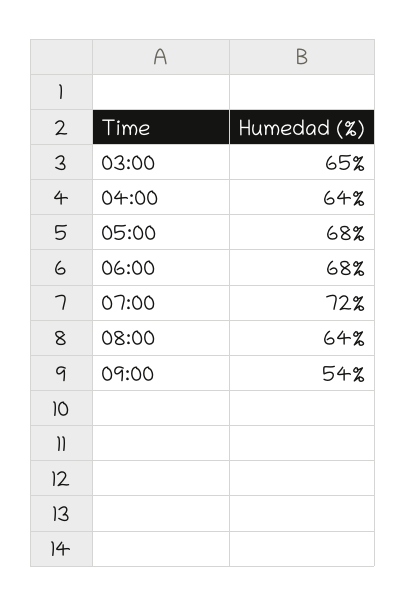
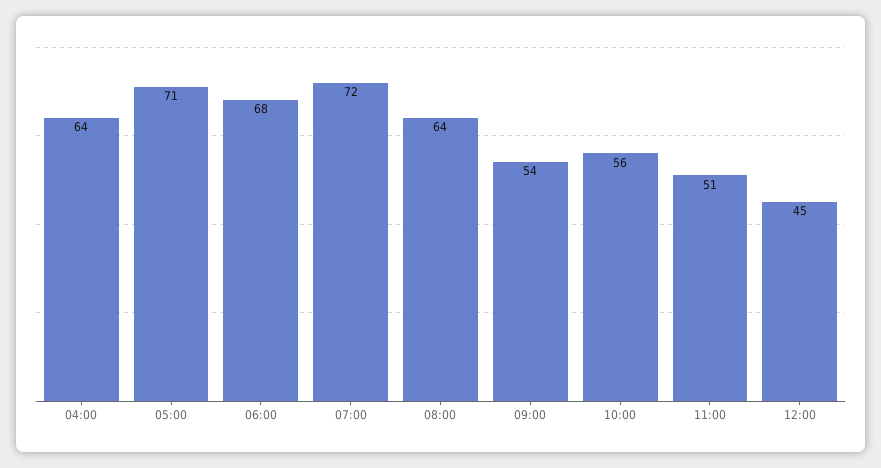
03:00: 65 -> none
05:00: 68 -> 71
10:00: none -> 56
11:00: none -> 51
12:00: none -> 45

